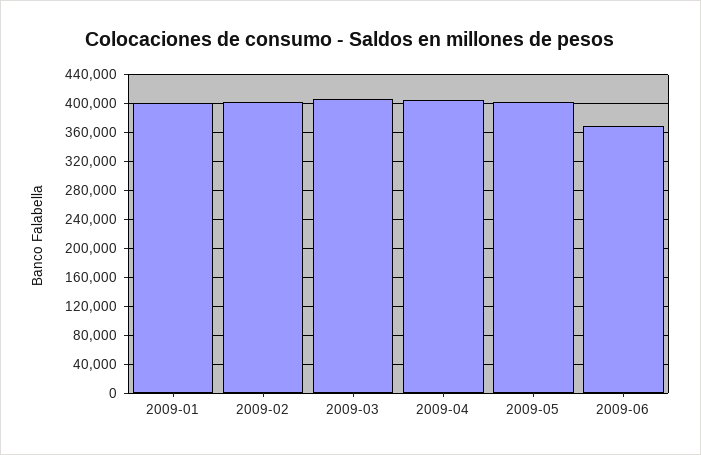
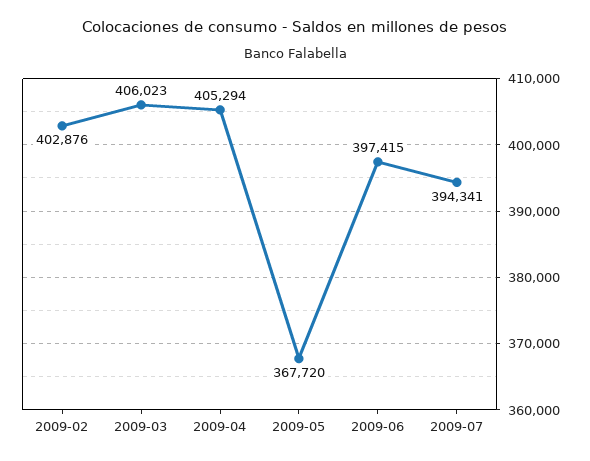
2009-01: 400000 -> none
2009-05: 400000 -> 367720
2009-06: 370000 -> 397415
2009-07: none -> 394341

